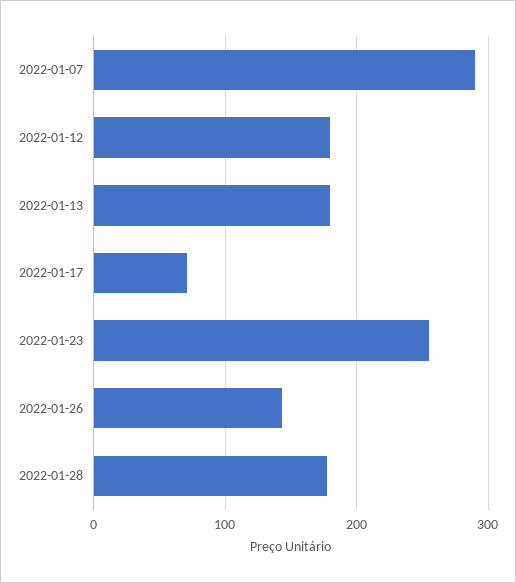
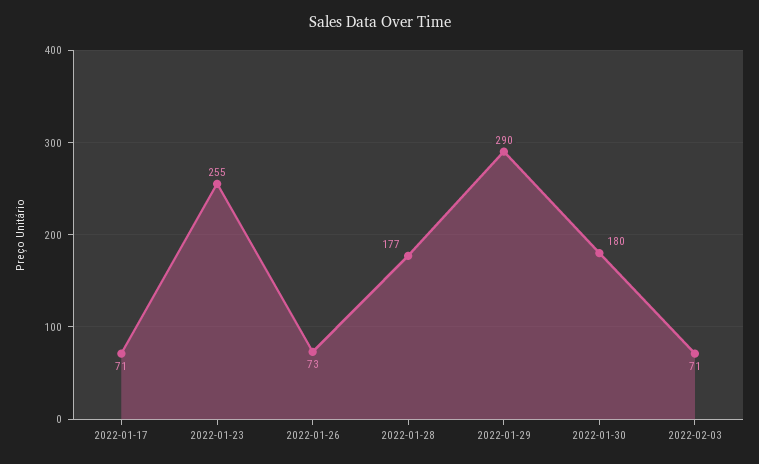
2022-01-07: 290 -> none
2022-01-12: 180 -> none
2022-01-13: 180 -> none
2022-01-26: 140 -> 73
2022-01-29: none -> 290
2022-01-30: none -> 180
2022-02-03: none -> 71

